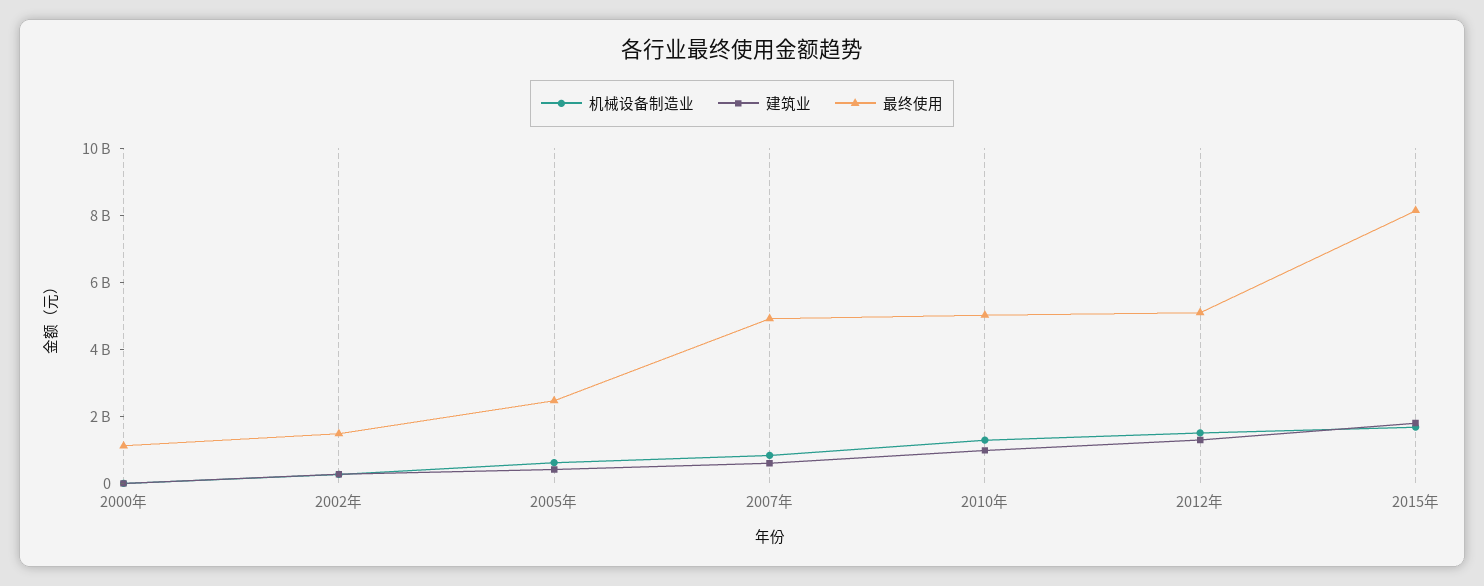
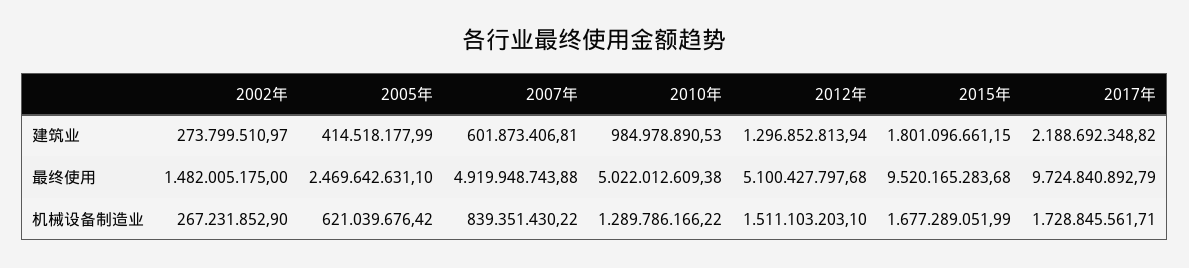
机械设备制造业, 2000年: 0 -> none
建筑业, 2000年: 0 -> none
最终使用, 2000年: 1000000000 -> none
最终使用, 2015年: 8000000000 -> 9520165283.68
建筑业, 2017年: none -> 2188692348.82
最终使用, 2017年: none -> 9724840892.79
机械设备制造业, 2017年: none -> 1728845561.71

